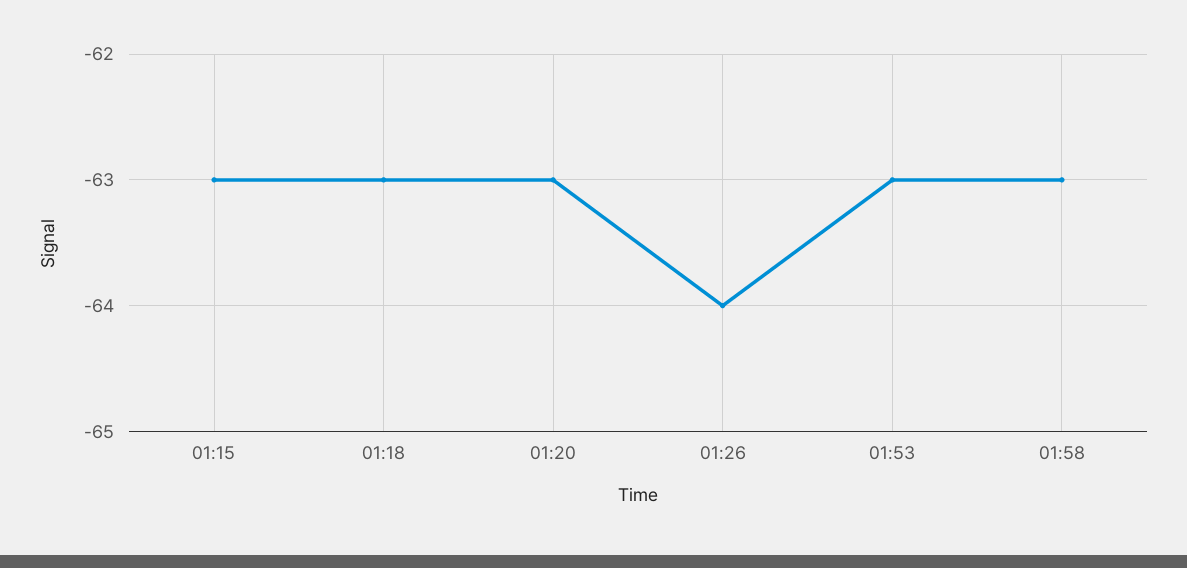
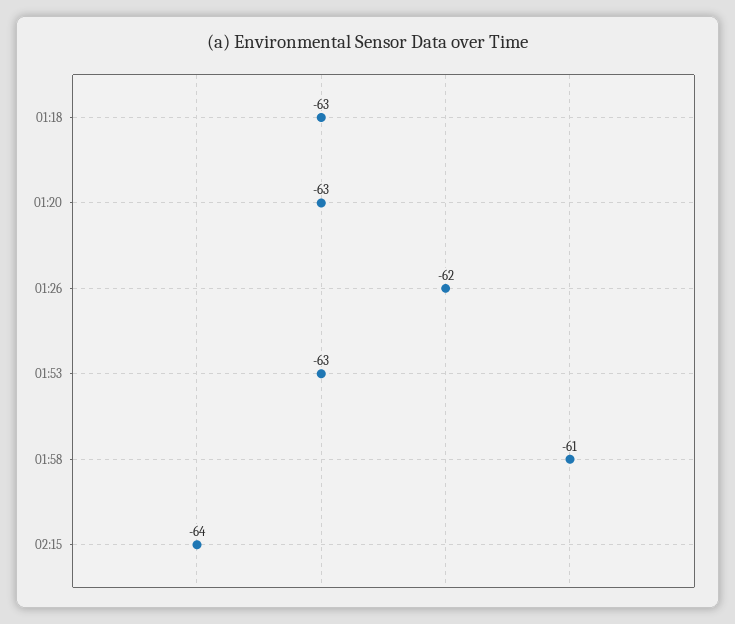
01:15: -63 -> none
01:26: -64 -> -62
01:58: -63 -> -61
02:15: none -> -64

